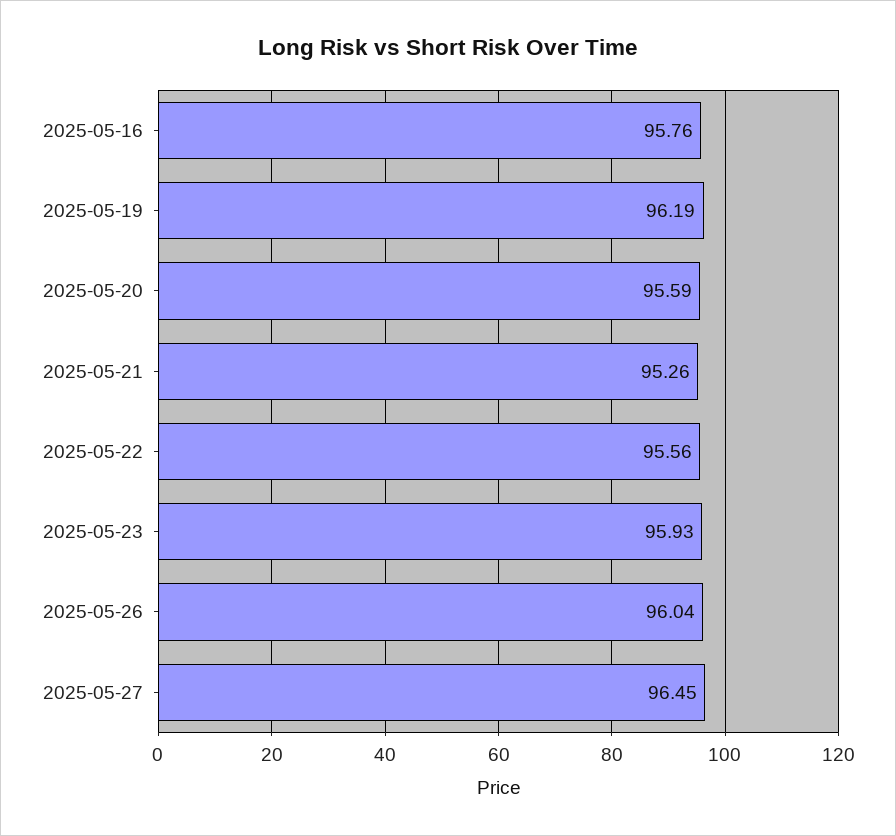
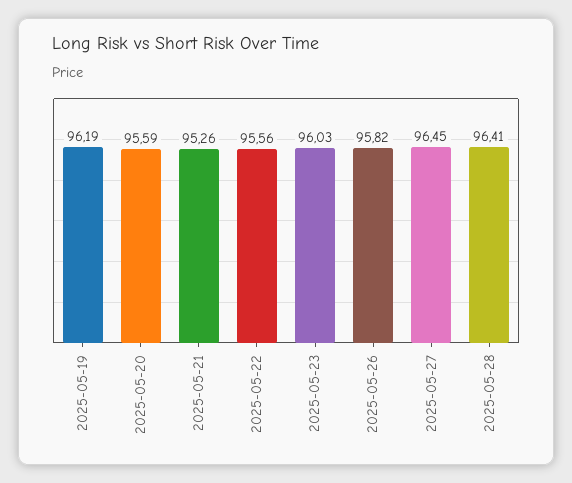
2025-05-16: 95.76 -> none
2025-05-23: 95.93 -> 96.03
2025-05-26: 96.04 -> 95.82
2025-05-28: none -> 96.41

